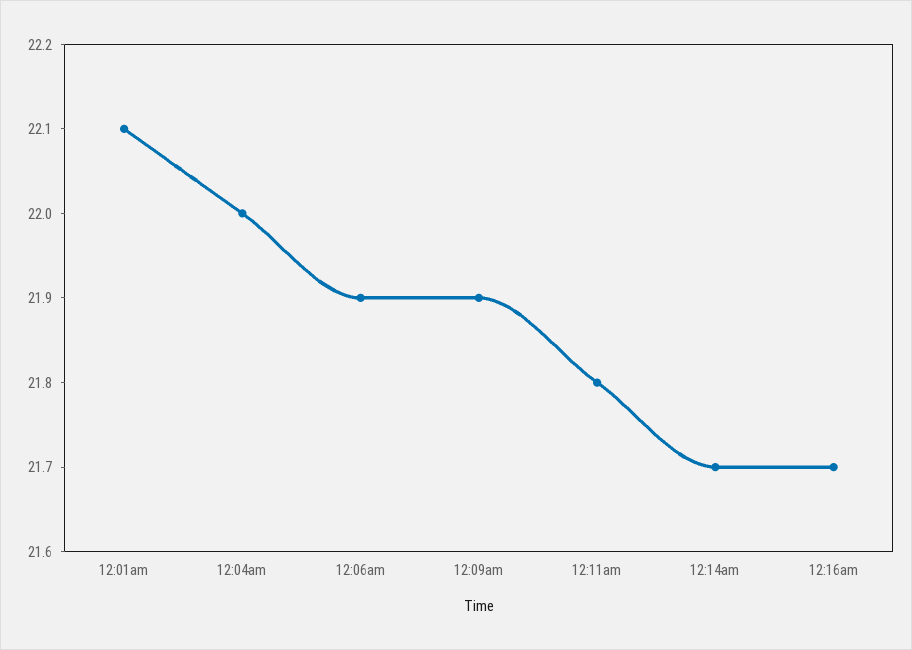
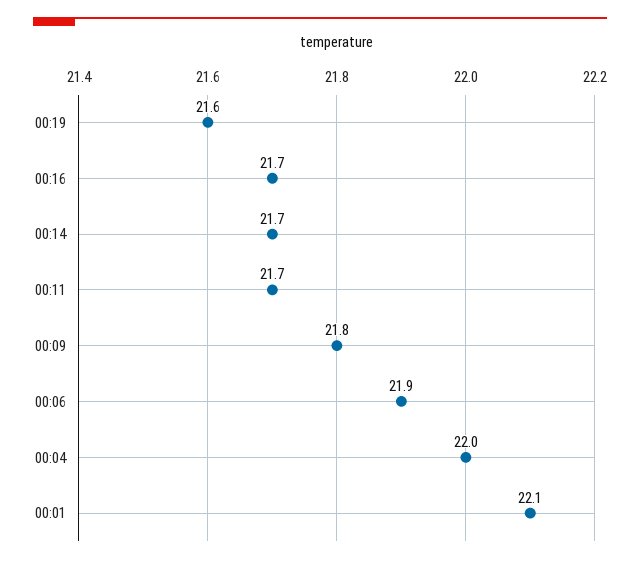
12:09am: 21.9 -> 21.8
12:11am: 21.8 -> 21.7
00:19: none -> 21.6

